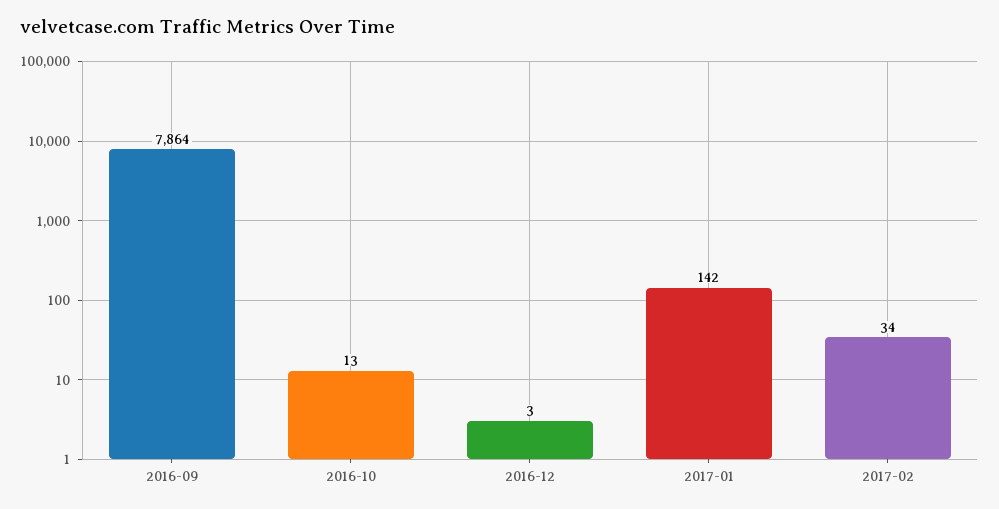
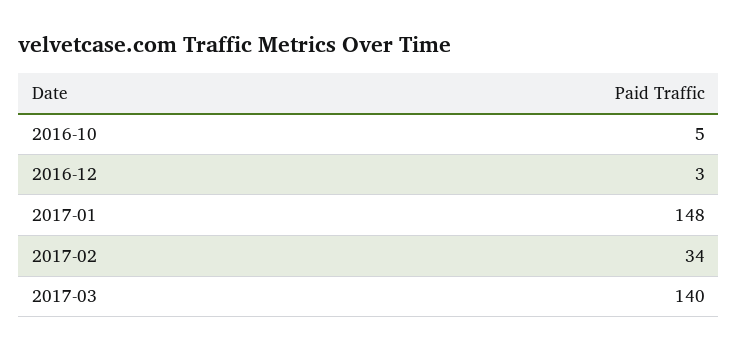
2016-09: 7864 -> none
2016-10: 13 -> 5
2017-01: 142 -> 148
2017-03: none -> 140

